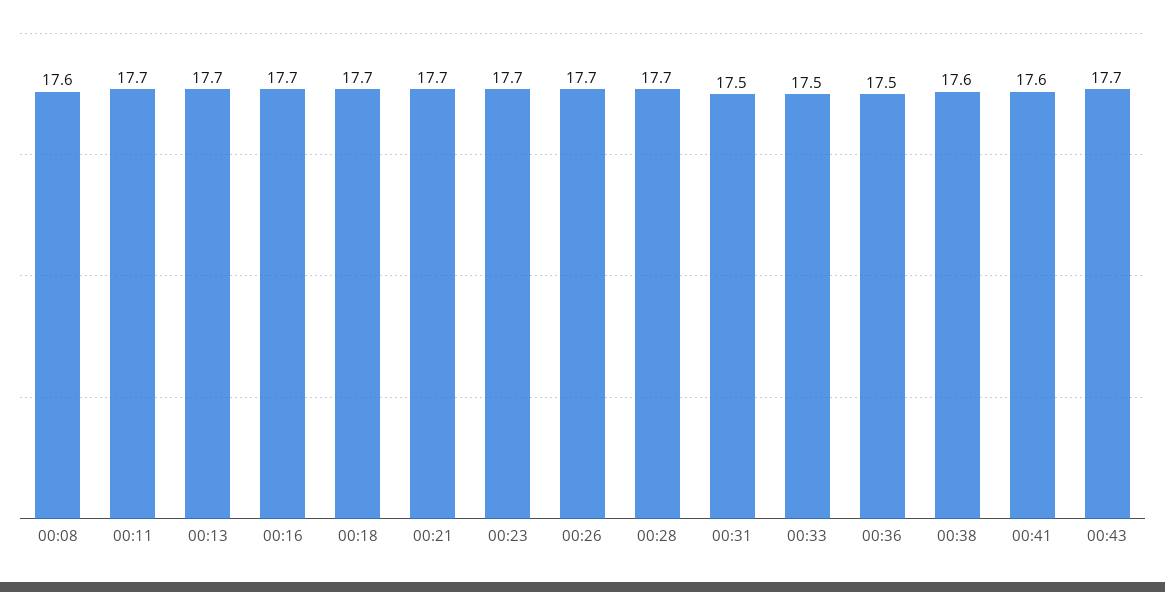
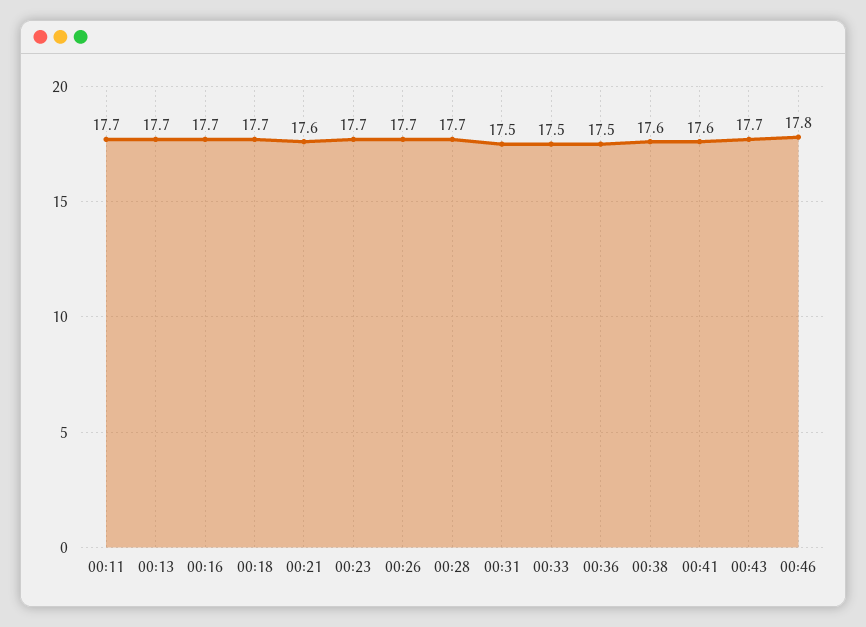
00:08: 17.6 -> none
00:21: 17.7 -> 17.6
00:46: none -> 17.8

